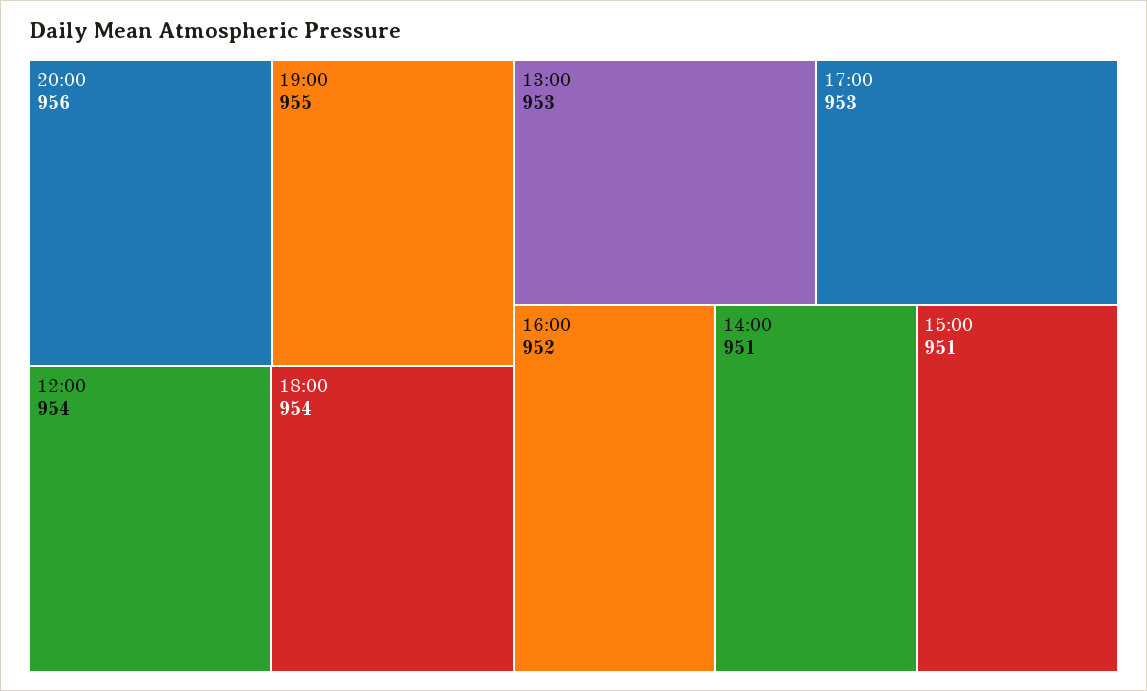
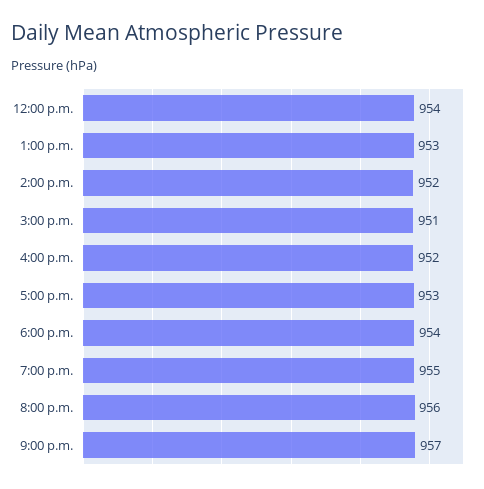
14:00: 951 -> 952
9:00 p.m.: none -> 957

